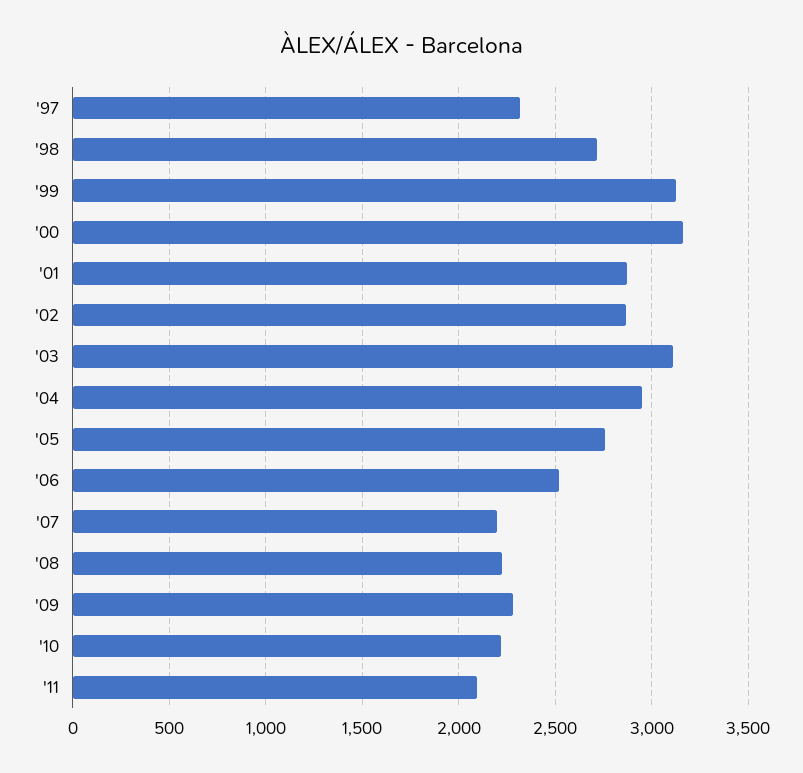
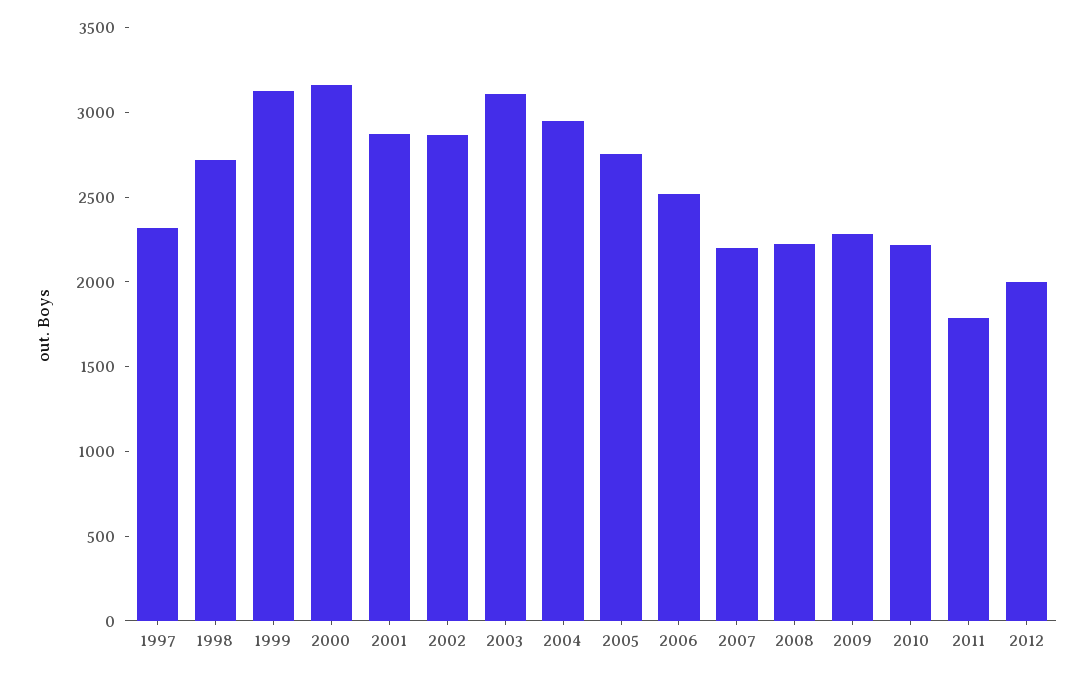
'11: 2100 -> 1800
2012: none -> 2000

